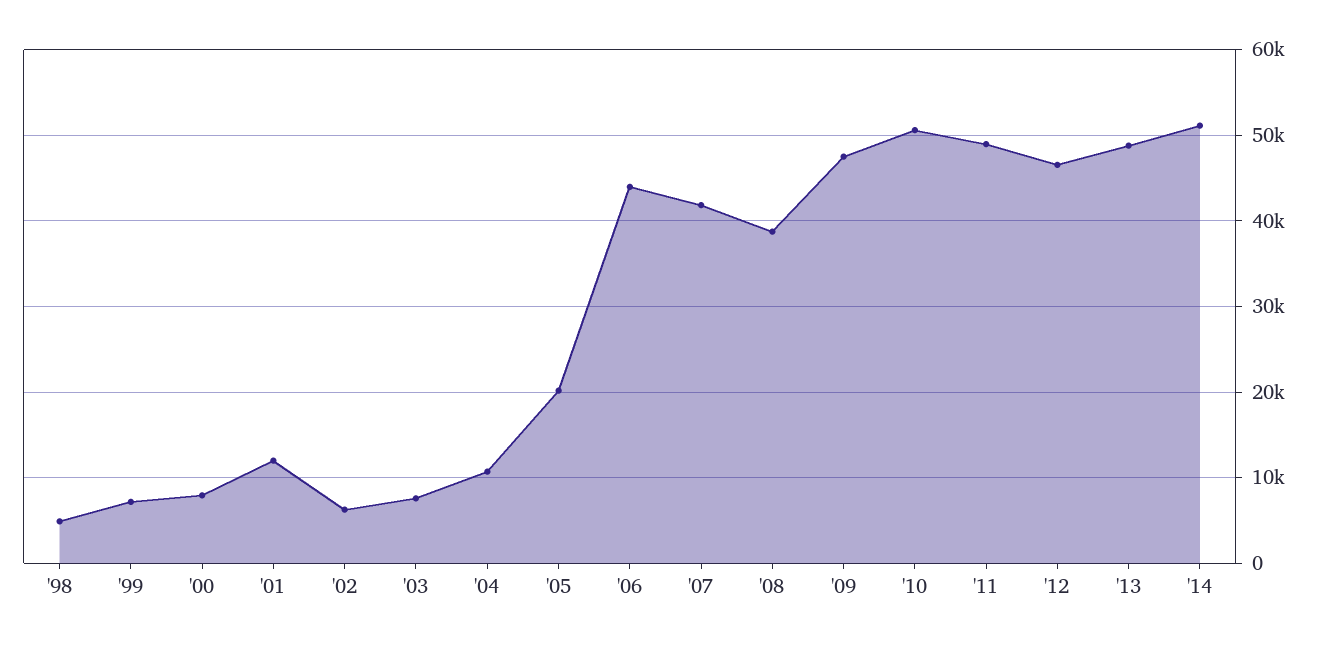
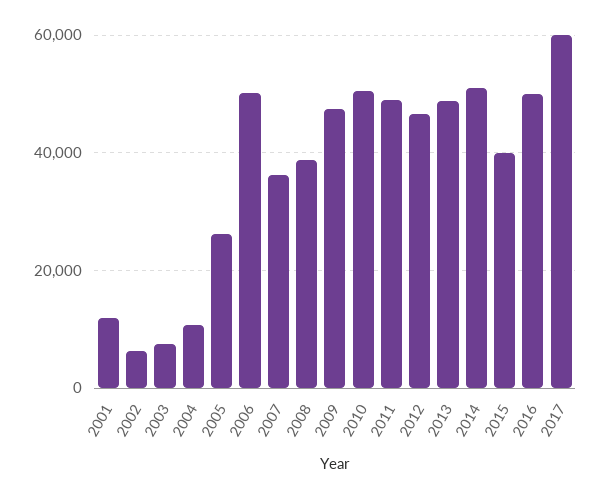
'98: 5000 -> none
'99: 7000 -> none
'00: 8000 -> none
'05: 20000 -> 26000
'06: 44000 -> 50000
'07: 42000 -> 36000
2015: none -> 40000
2016: none -> 50000
2017: none -> 60000

